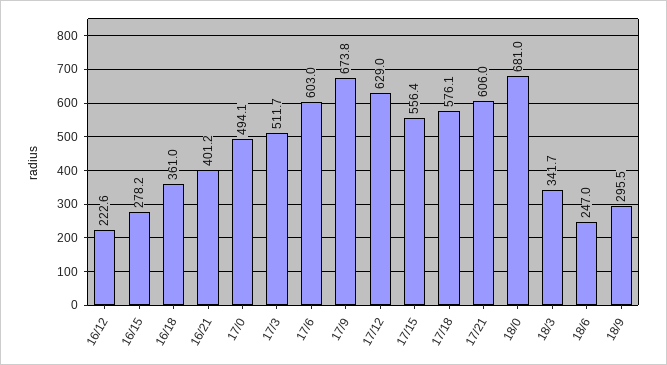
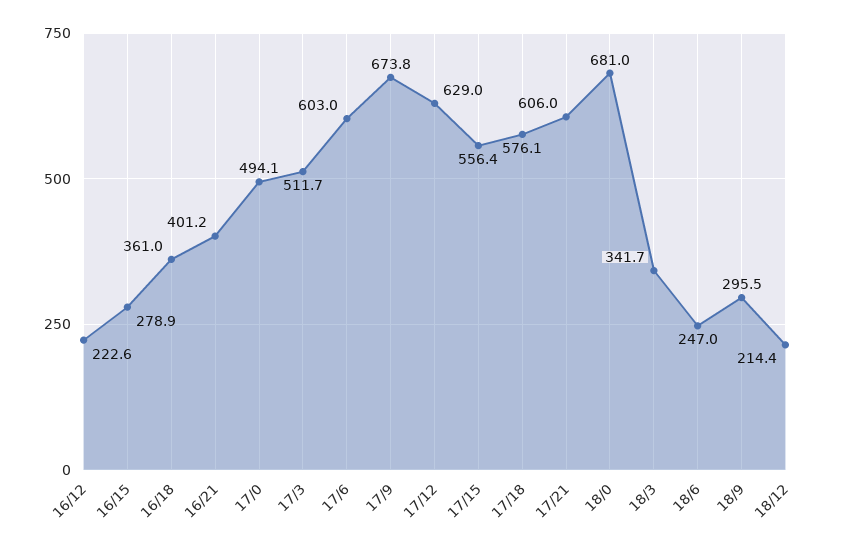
16/15: 278.2 -> 278.9
18/12: none -> 214.4

